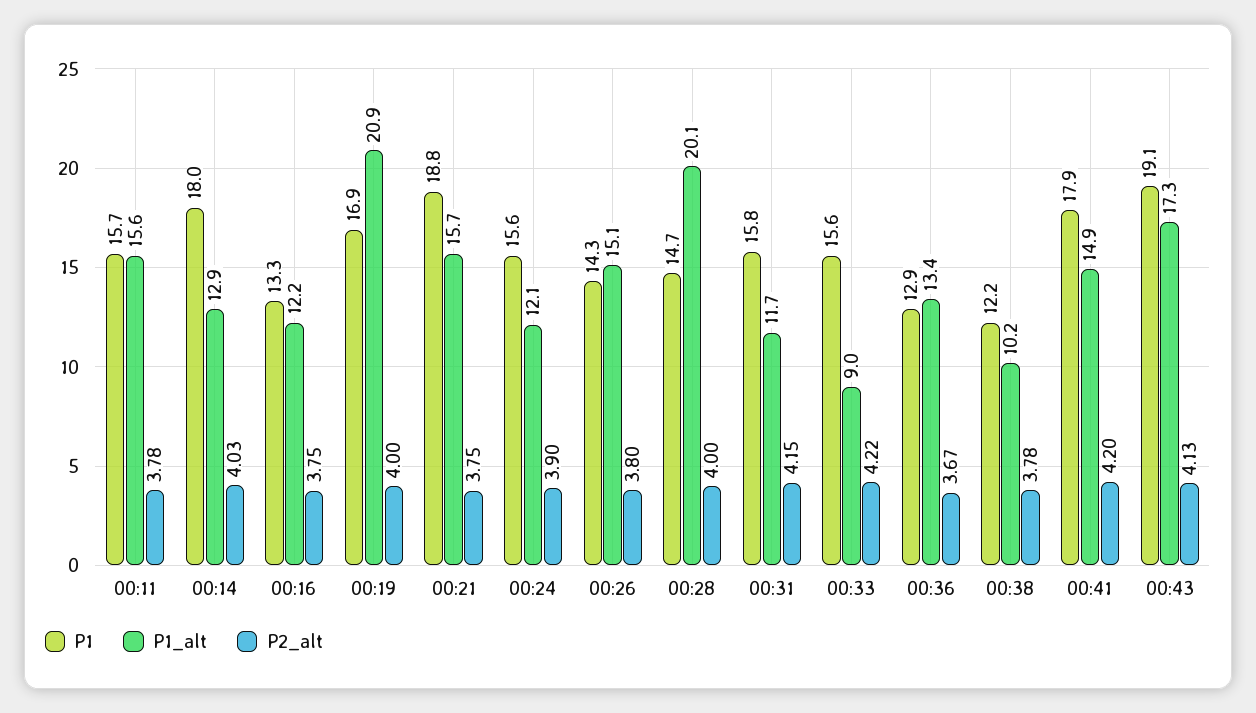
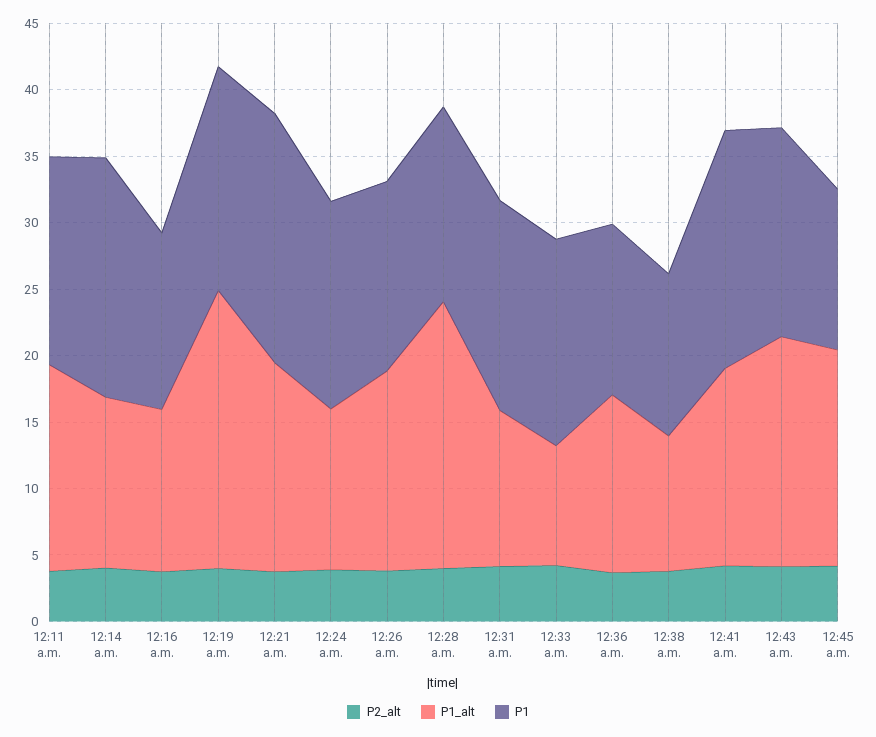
P1, 00:43: 19.1 -> 16
P2_alt, 12:45 a.m.: none -> 4
P1_alt, 12:45 a.m.: none -> 16
P1, 12:45 a.m.: none -> 12

